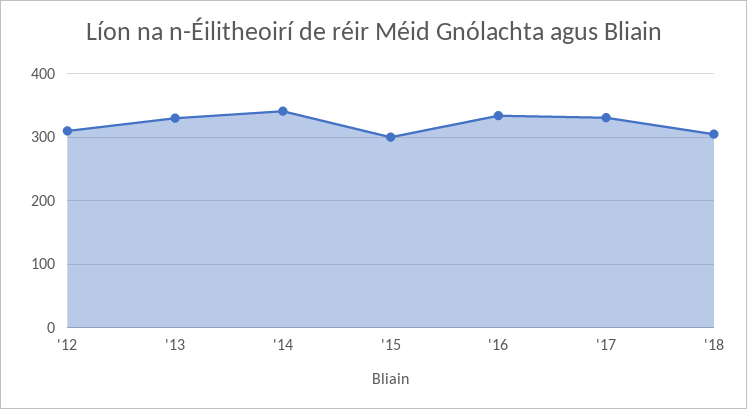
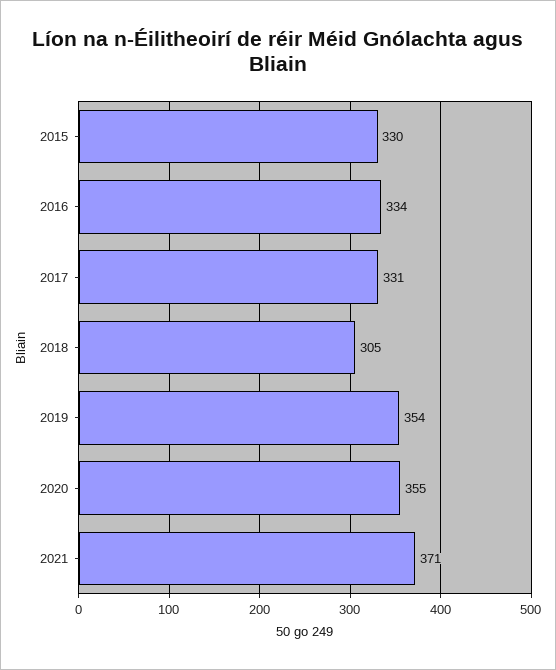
'12: 310 -> none
'13: 330 -> none
'14: 340 -> none
'15: 300 -> 330
2019: none -> 354
2020: none -> 355
2021: none -> 371

